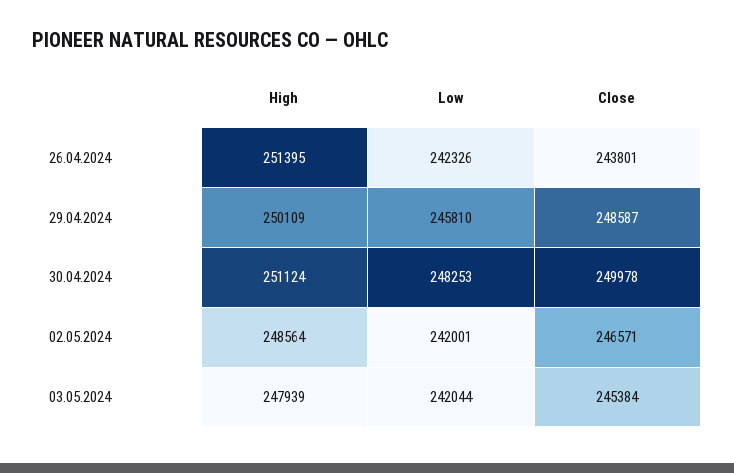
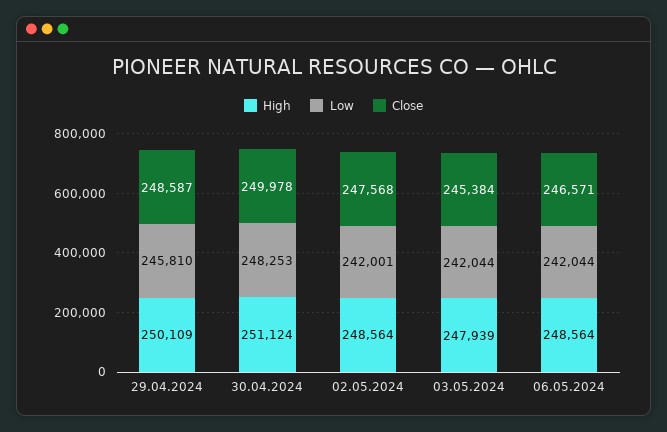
High, 26.04.2024: 251395 -> none
Low, 26.04.2024: 242326 -> none
Close, 26.04.2024: 243801 -> none
Close, 02.05.2024: 246571 -> 247568
High, 06.05.2024: none -> 248564
Low, 06.05.2024: none -> 242044
Close, 06.05.2024: none -> 246571

